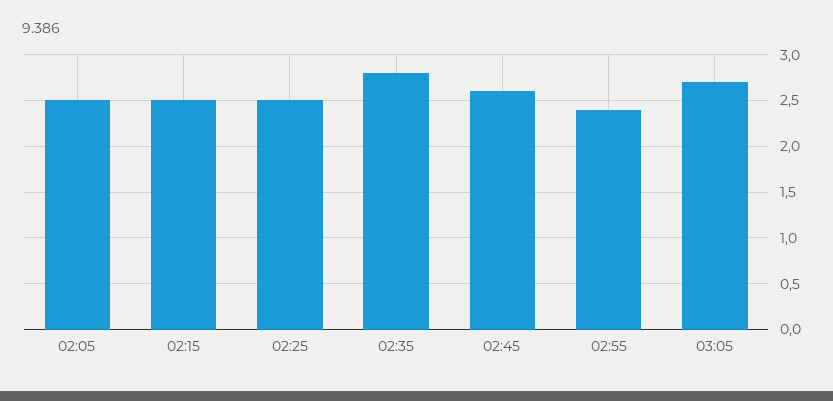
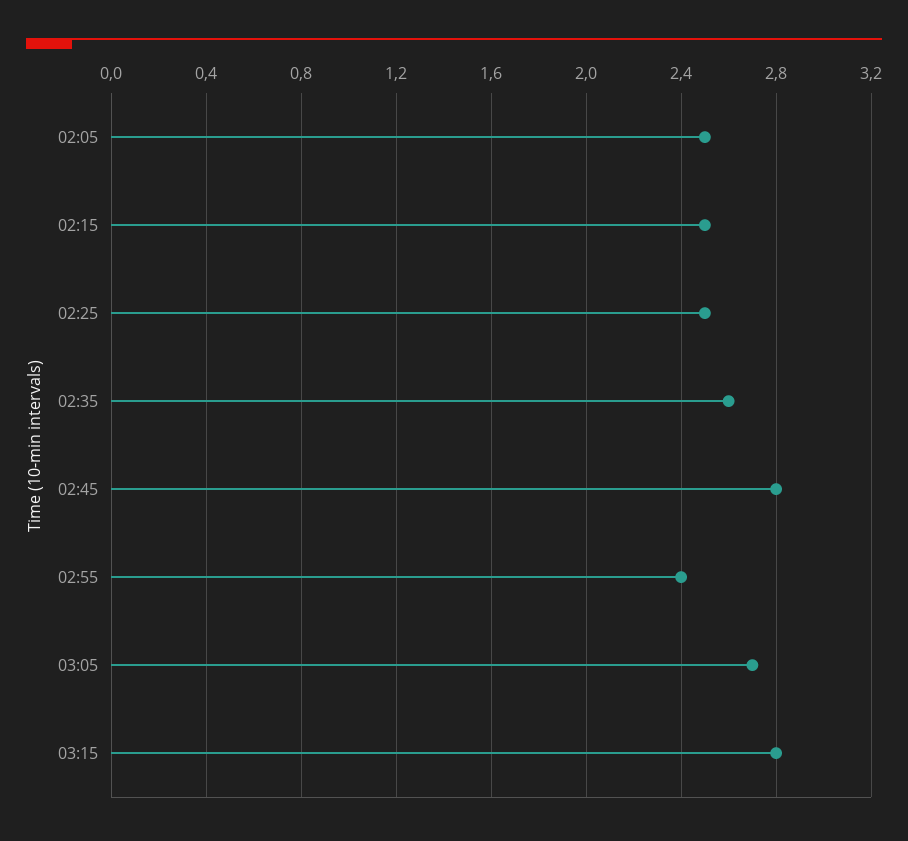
02:35: 2.8 -> 2.6
02:45: 2.6 -> 2.8
03:15: none -> 2.8

